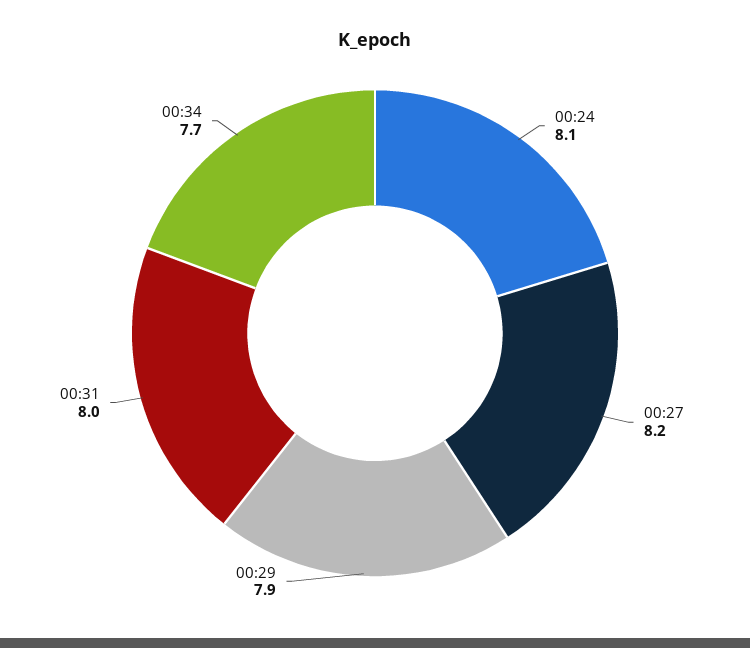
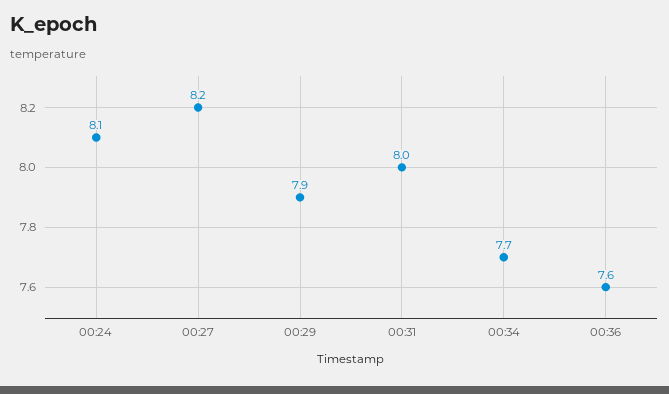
00:36: none -> 7.6

